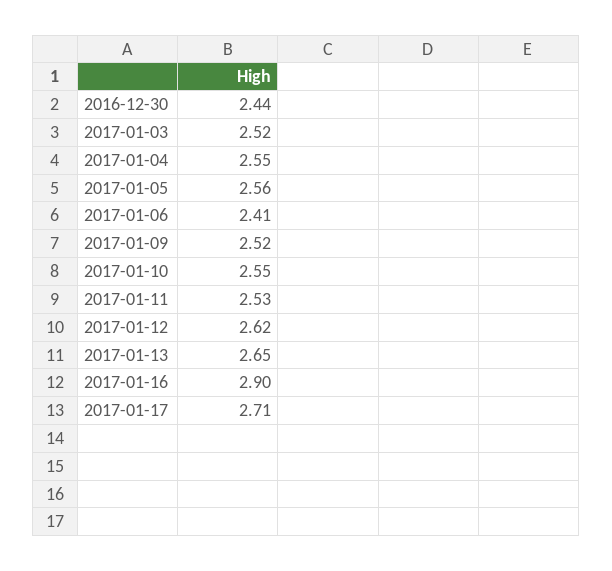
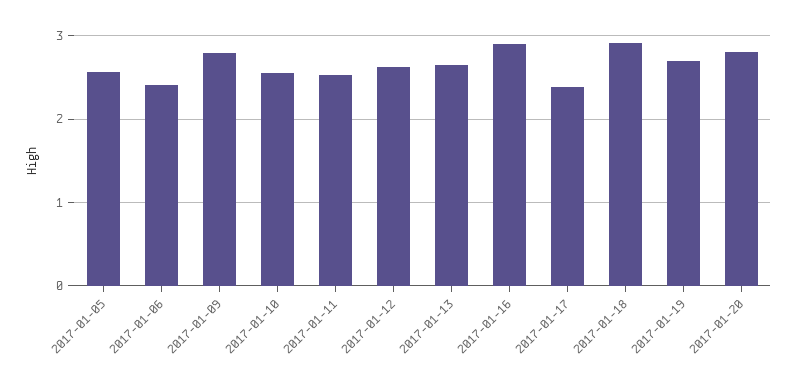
2016-12-30: 2.44 -> none
2017-01-03: 2.52 -> none
2017-01-04: 2.55 -> none
2017-01-09: 2.52 -> 2.8
2017-01-17: 2.71 -> 2.4
2017-01-18: none -> 2.9
2017-01-19: none -> 2.7
2017-01-20: none -> 2.8

